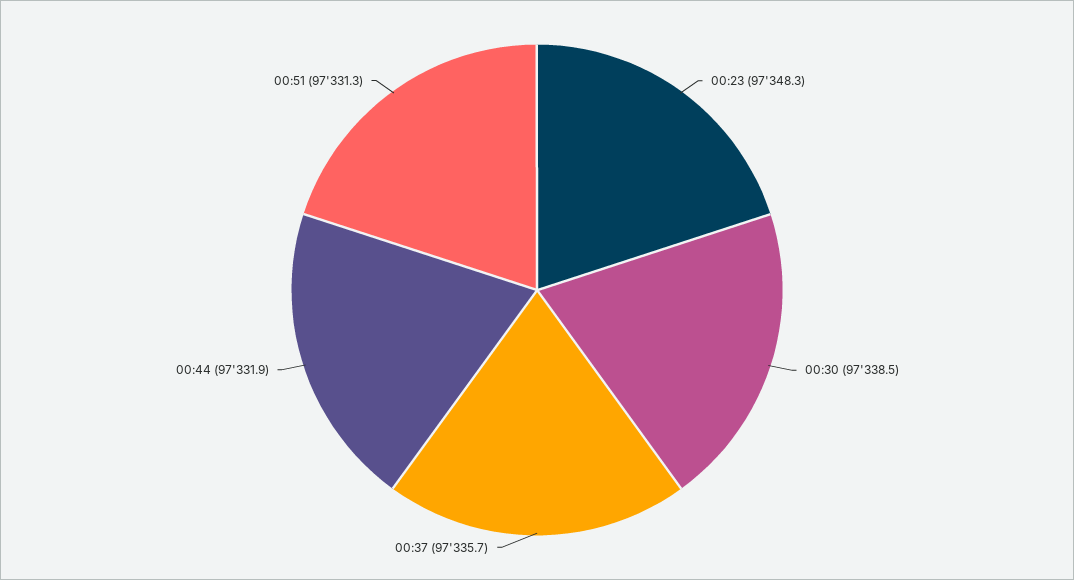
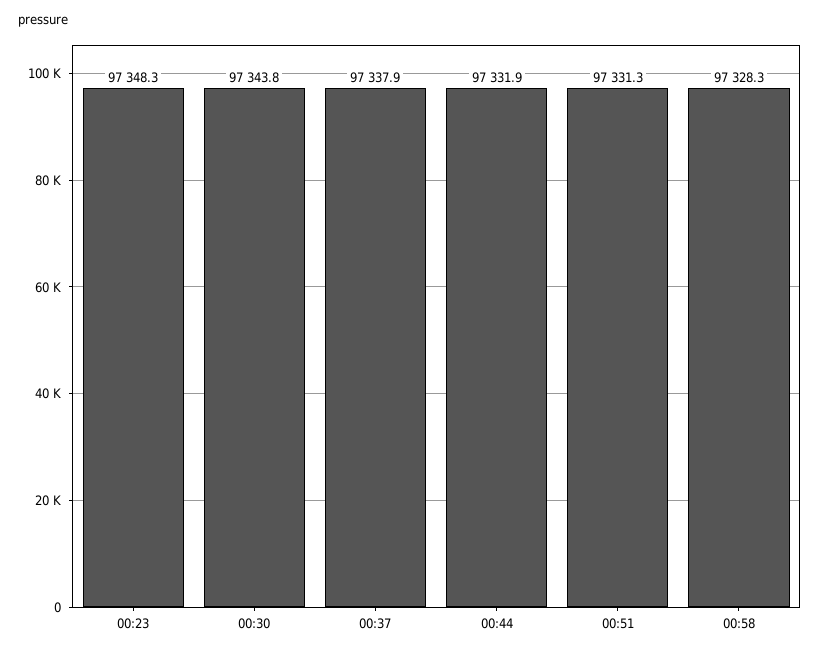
00:30: 97338.5 -> 97343.8
00:37: 97335.7 -> 97337.9
00:58: none -> 97328.3

